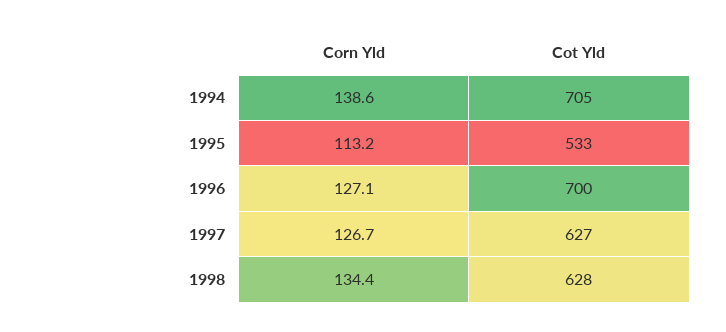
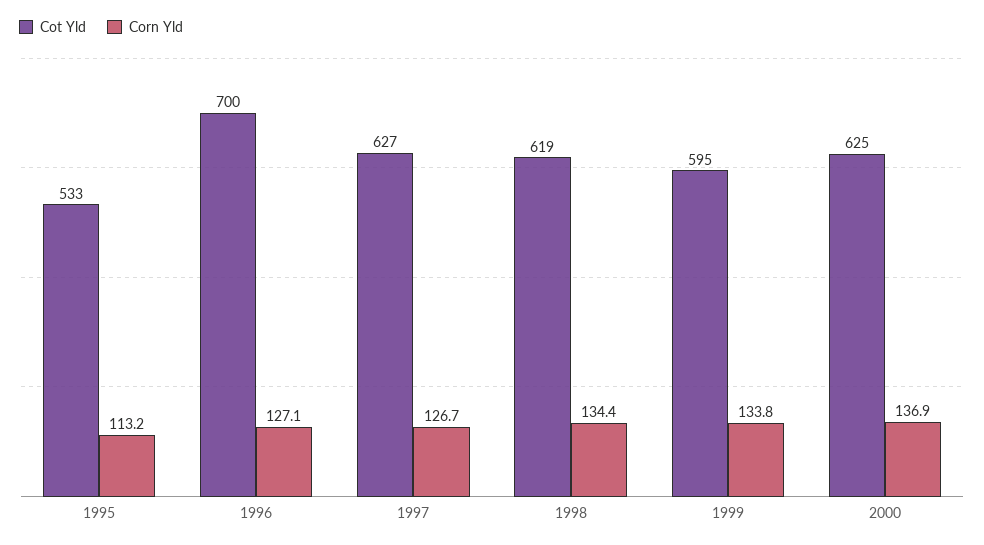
Corn Yld, 1994: 138.6 -> none
Cot Yld, 1994: 705 -> none
Cot Yld, 1998: 628 -> 619
Cot Yld, 1999: none -> 595
Corn Yld, 1999: none -> 133.8
Cot Yld, 2000: none -> 625
Corn Yld, 2000: none -> 136.9

